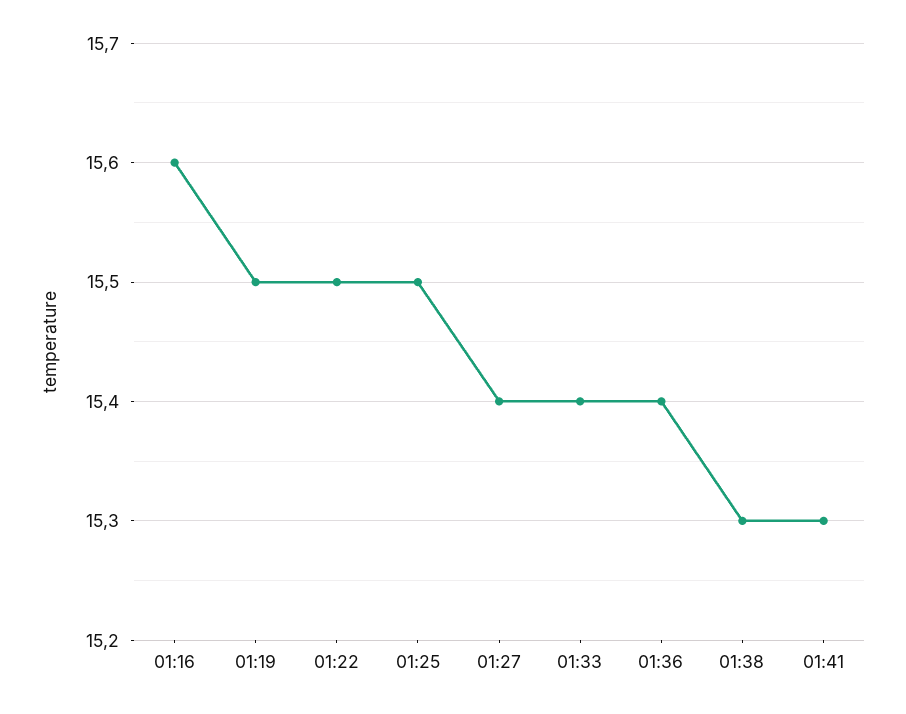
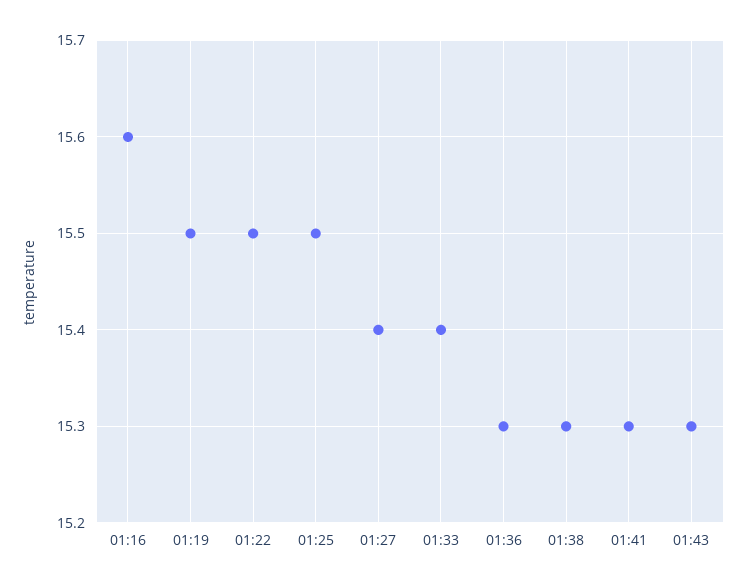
01:36: 15.4 -> 15.3
01:43: none -> 15.3

